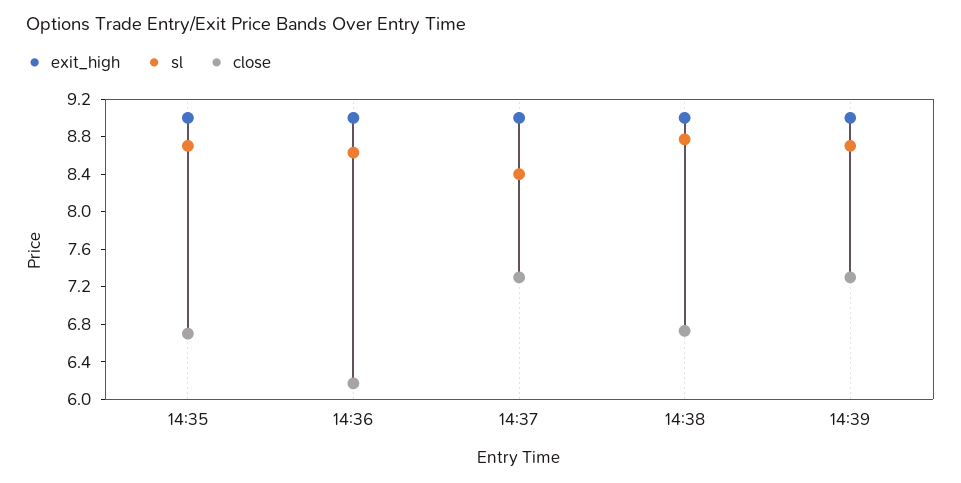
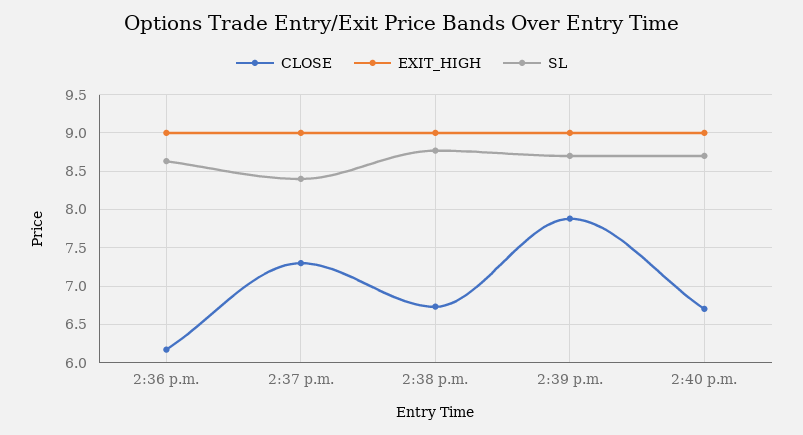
exit_high, 14:35: 9 -> none
sl, 14:35: 8.7 -> none
close, 14:35: 6.7 -> none
close, 14:39: 7.3 -> 7.9
close, 2:40 p.m.: none -> 6.7
exit_high, 2:40 p.m.: none -> 9
sl, 2:40 p.m.: none -> 8.7

